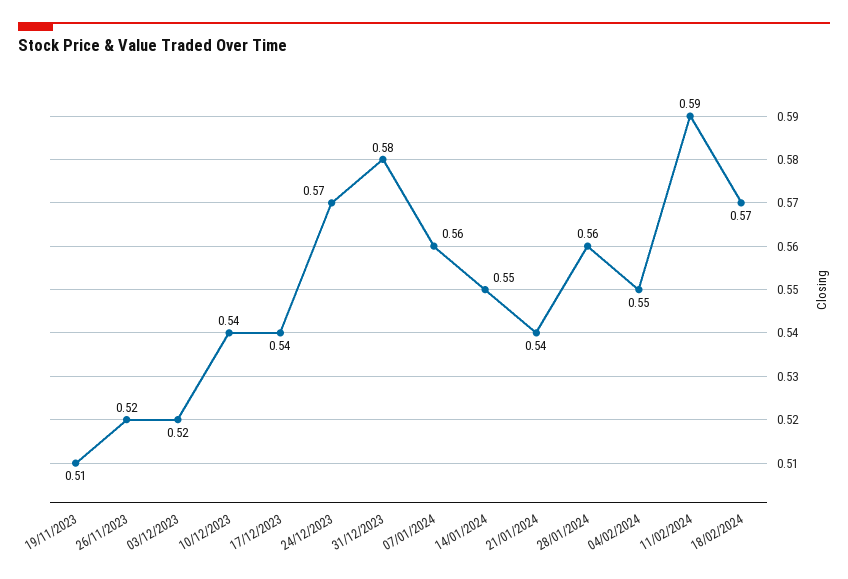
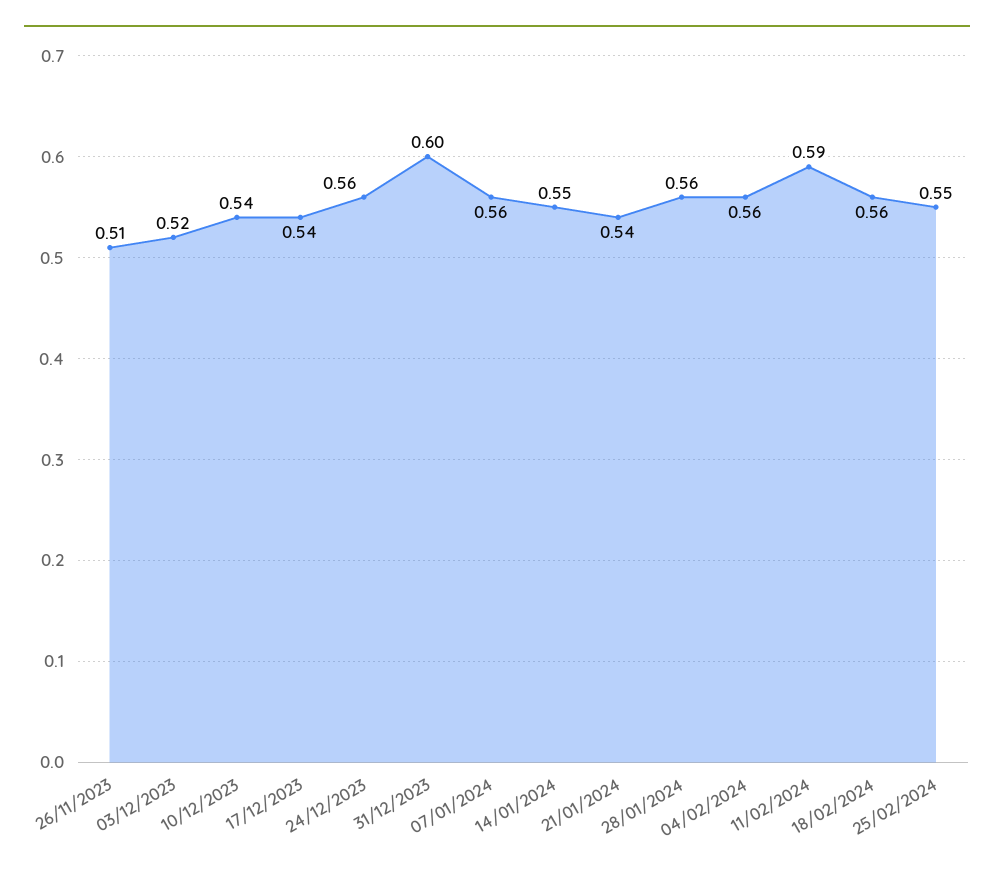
19/11/2023: 0.51 -> none
26/11/2023: 0.52 -> 0.51
24/12/2023: 0.57 -> 0.56
31/12/2023: 0.58 -> 0.6
04/02/2024: 0.55 -> 0.56
18/02/2024: 0.57 -> 0.56
25/02/2024: none -> 0.55

